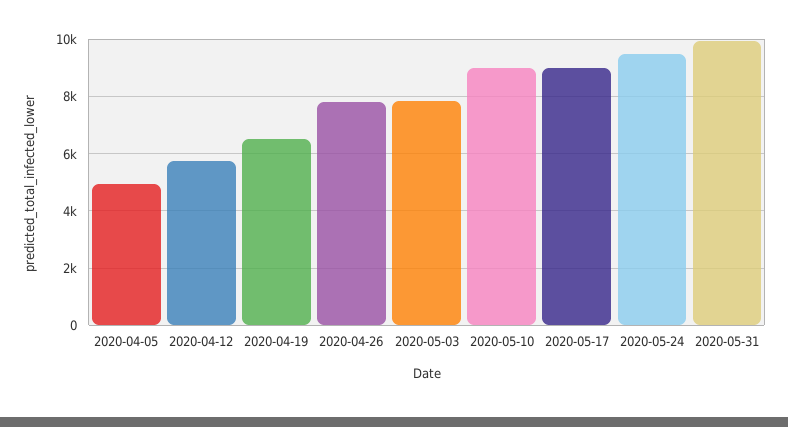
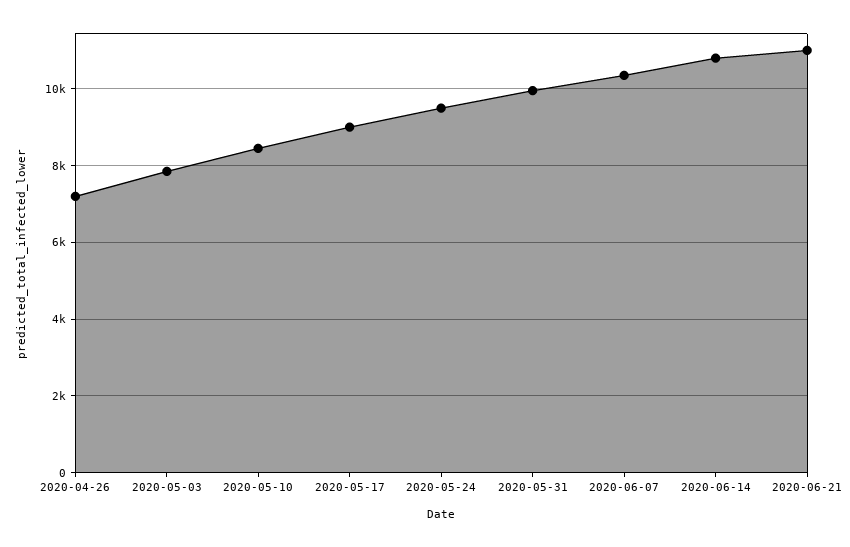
2020-04-05: 5000 -> none
2020-04-12: 5750 -> none
2020-04-19: 6500 -> none
2020-04-26: 7750 -> 7200
2020-05-10: 9000 -> 8400
2020-06-07: none -> 10400
2020-06-14: none -> 10800
2020-06-21: none -> 11000

